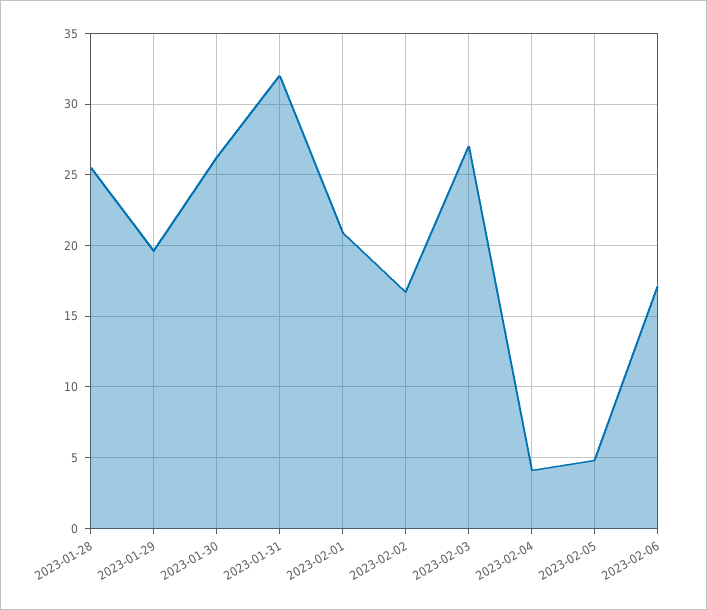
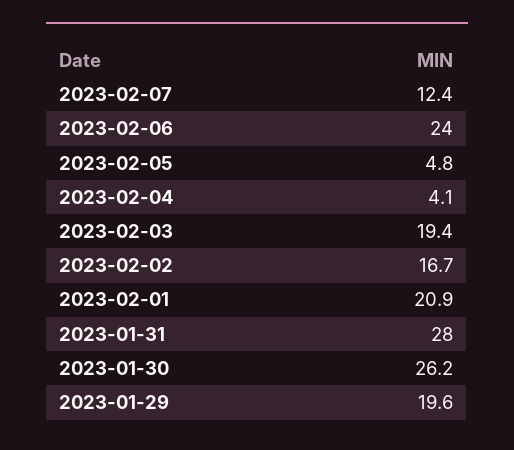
2023-01-28: 25.5 -> none
2023-01-31: 32 -> 28
2023-02-03: 27 -> 19.4
2023-02-06: 17 -> 24
2023-02-07: none -> 12.4

